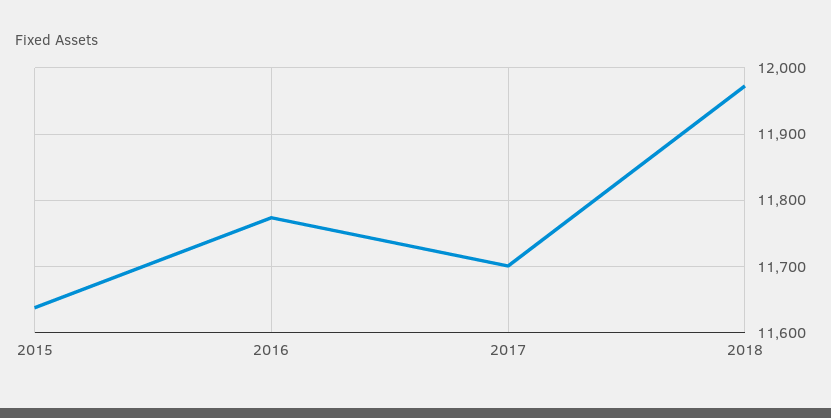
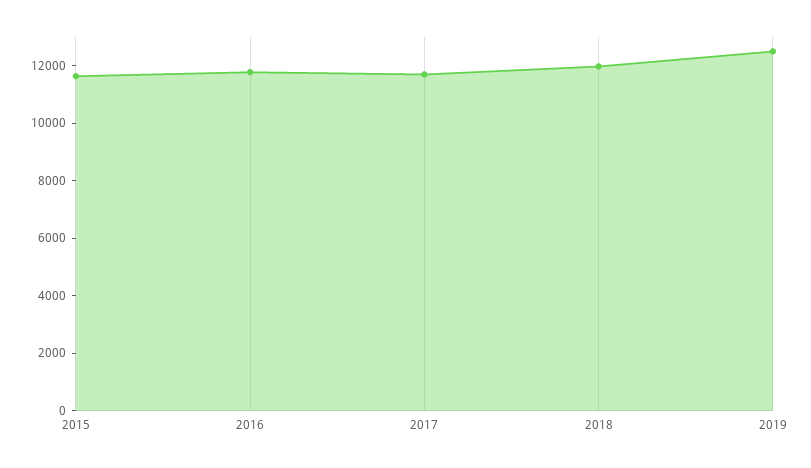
2019: none -> 12500

